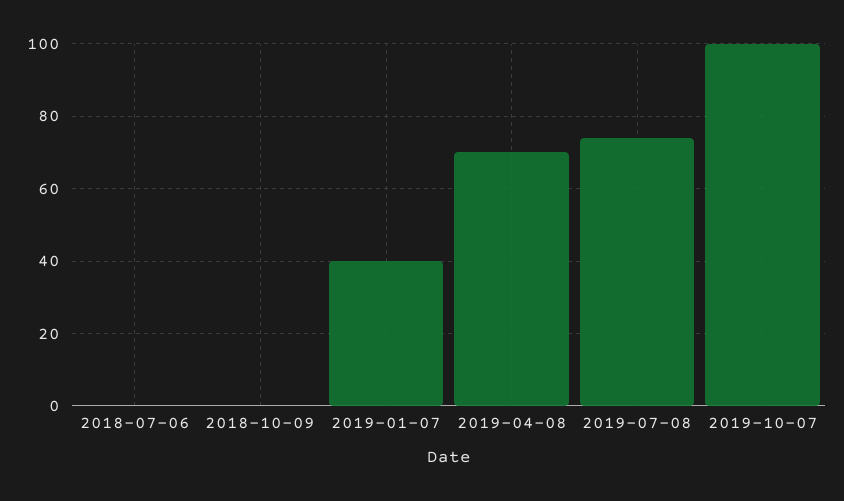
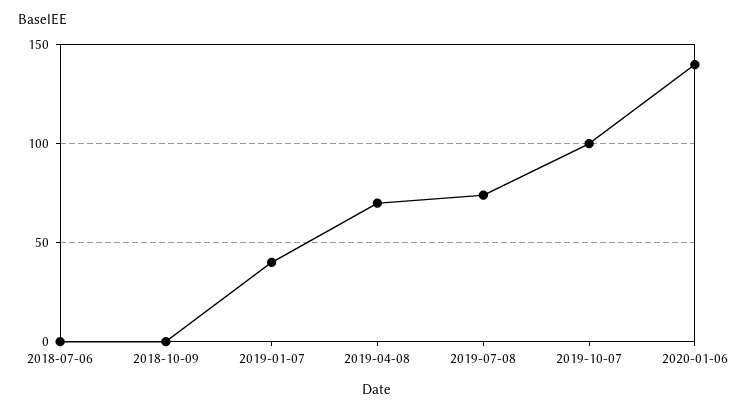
2020-01-06: none -> 140

